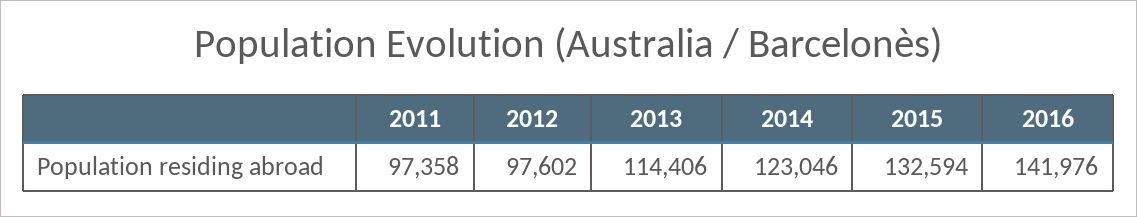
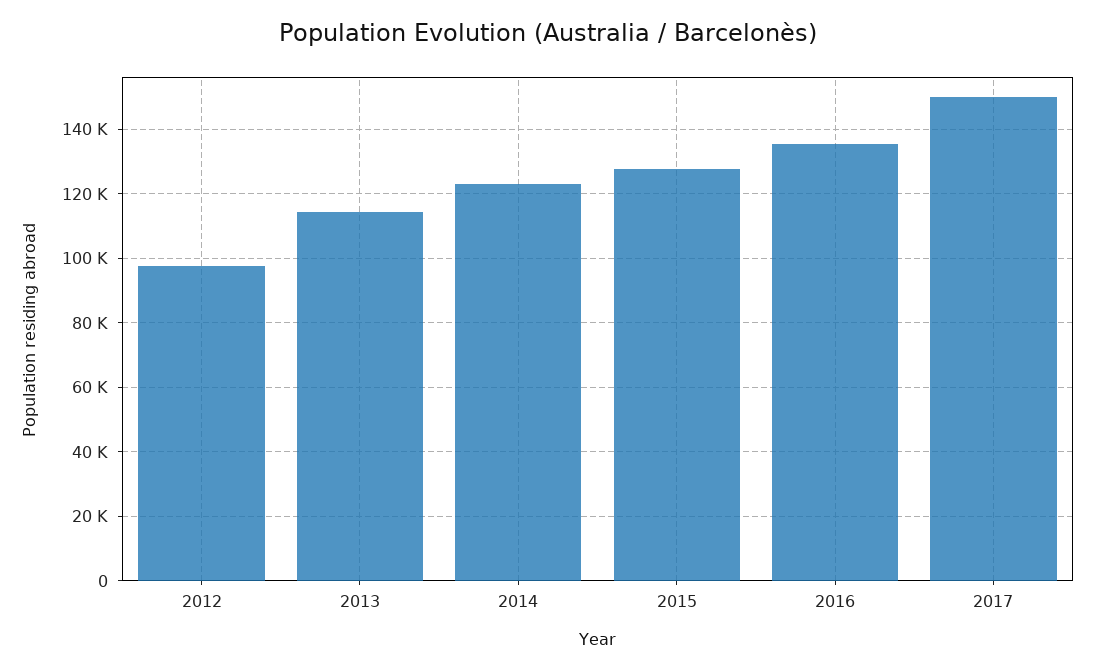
2011: 97358 -> none
2015: 132594 -> 128000
2016: 141976 -> 136000
2017: none -> 150000

